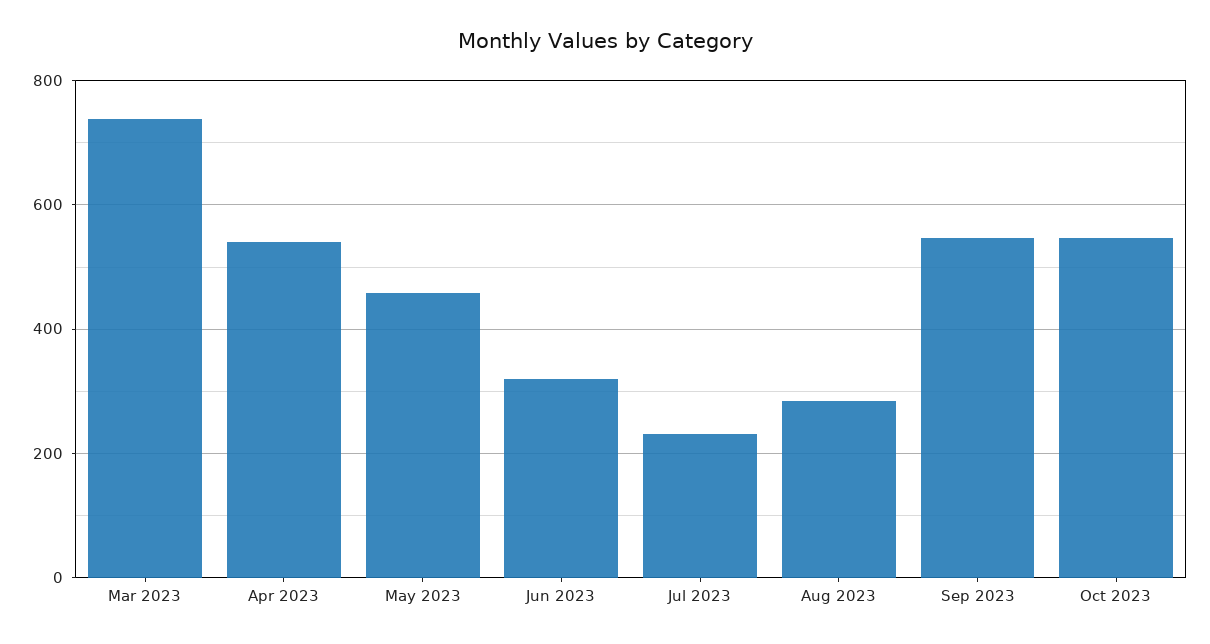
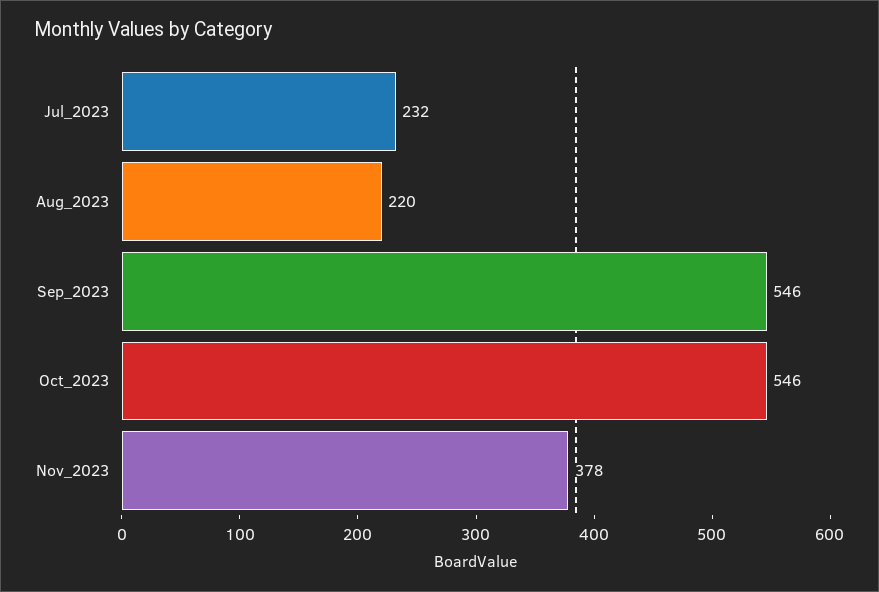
Mar 2023: 740 -> none
Apr 2023: 540 -> none
May 2023: 460 -> none
Jun 2023: 320 -> none
Aug 2023: 280 -> 220
Nov_2023: none -> 378

